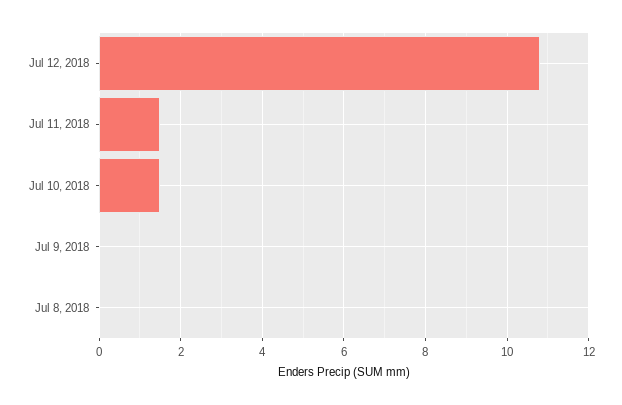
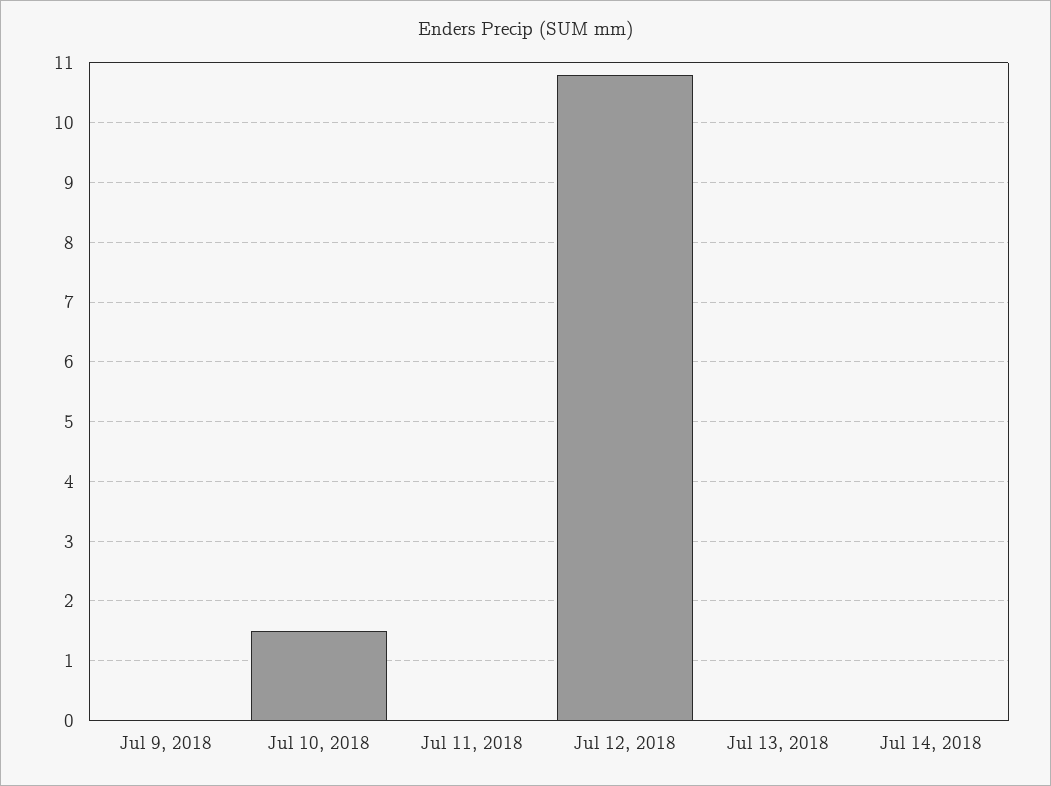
Jul 11, 2018: 1.5 -> 0
Jul 8, 2018: 0 -> none
Jul 13, 2018: none -> 0
Jul 14, 2018: none -> 0

